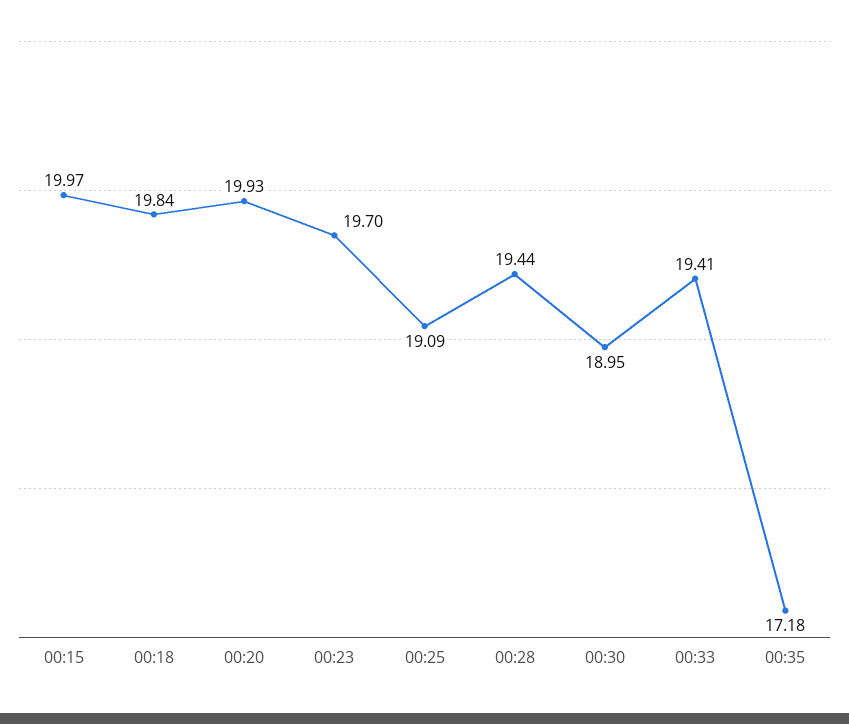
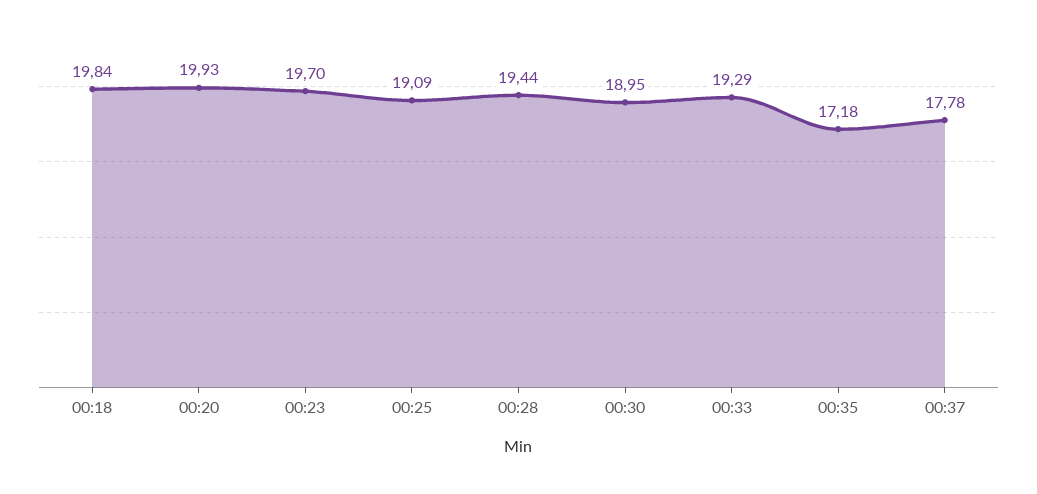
00:15: 19.97 -> none
00:33: 19.41 -> 19.29
00:37: none -> 17.78

